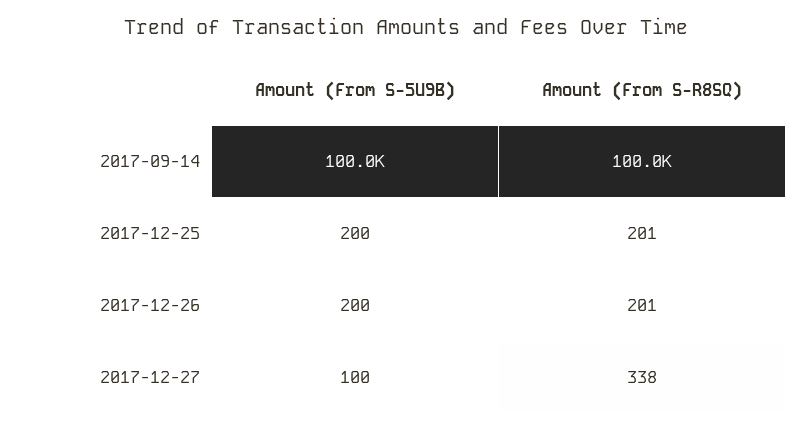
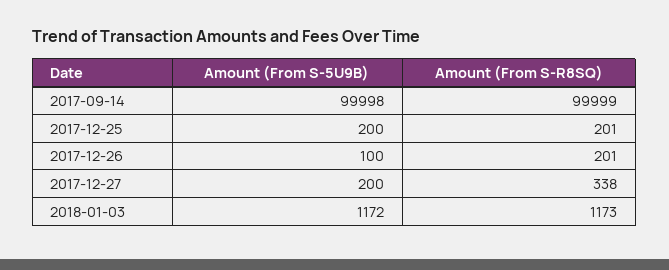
Amount (From S-5U9B), 2017-12-26: 200 -> 100
Amount (From S-5U9B), 2017-12-27: 100 -> 200
Amount (From S-5U9B), 2018-01-03: none -> 1172
Amount (From S-R8SQ), 2018-01-03: none -> 1173

